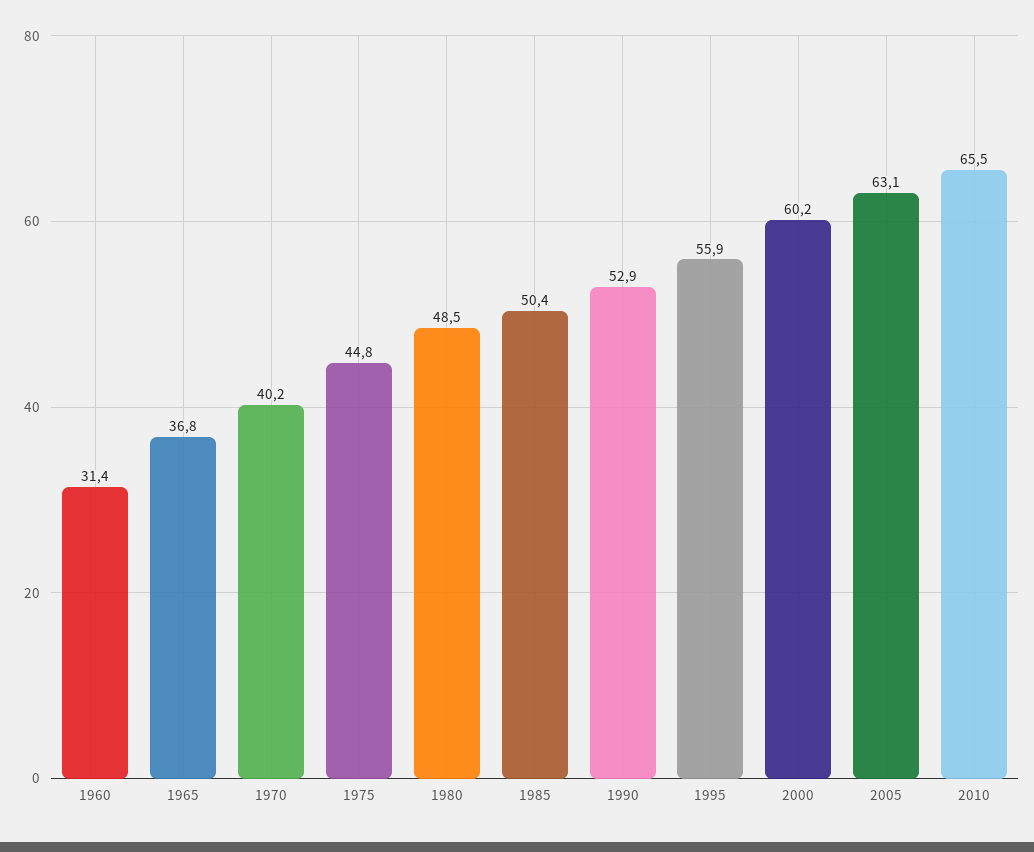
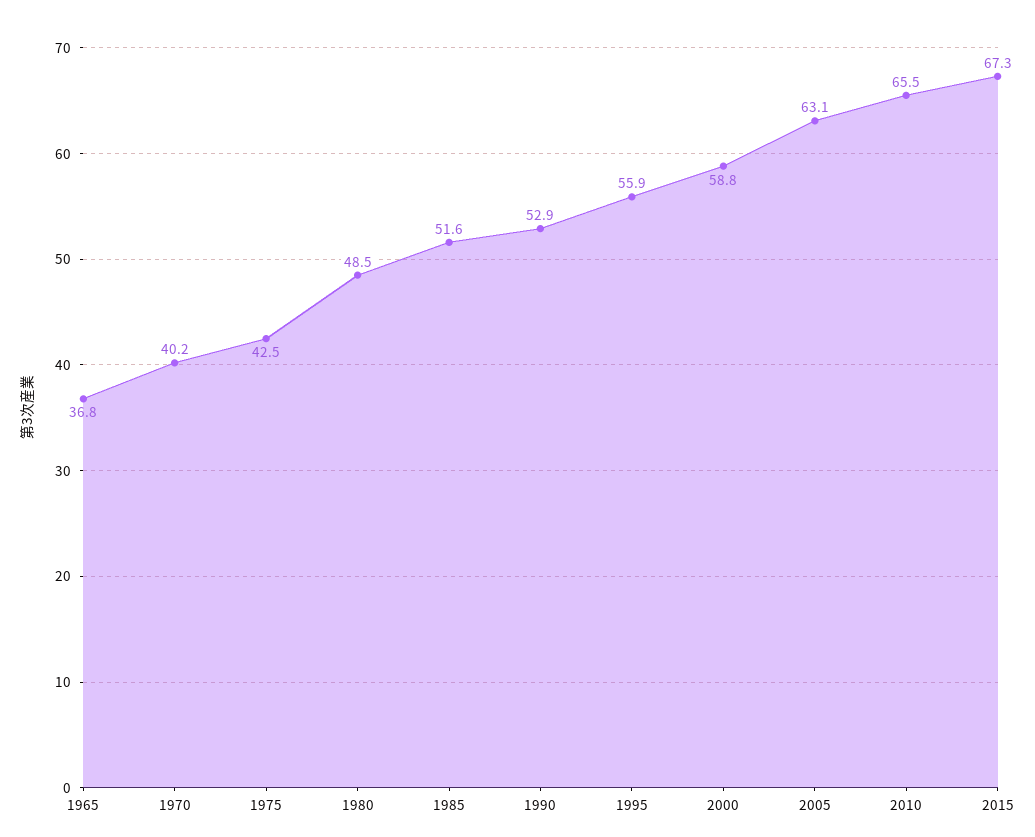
1960: 31.4 -> none
1975: 44.8 -> 42.5
1985: 50.4 -> 51.6
2000: 60.2 -> 58.8
2015: none -> 67.3

